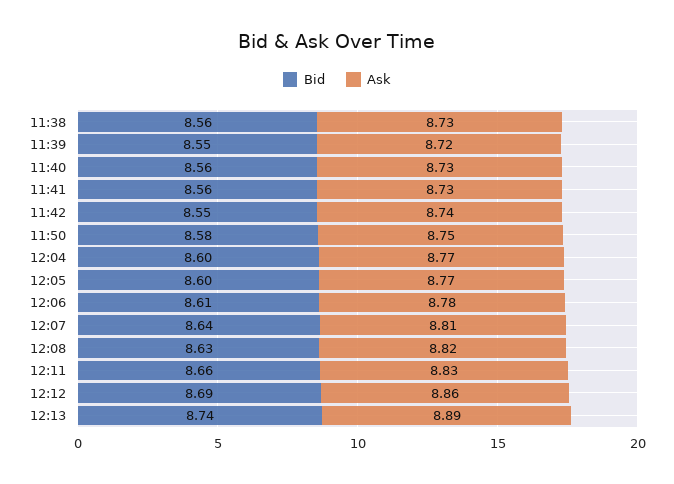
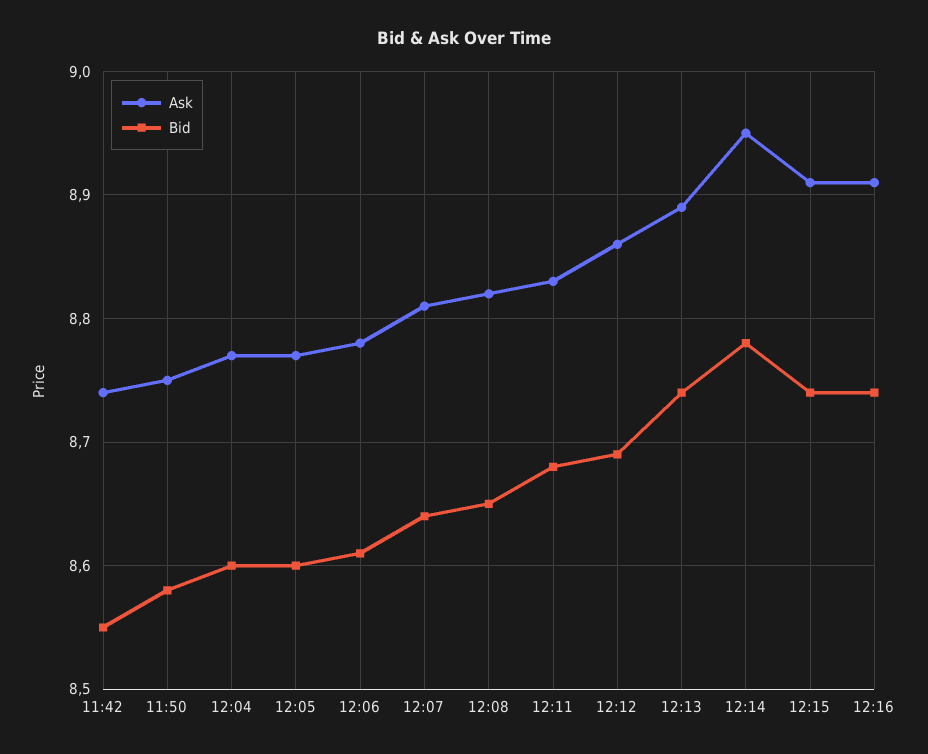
Bid, 11:38: 8.56 -> none
Ask, 11:38: 8.73 -> none
Bid, 11:39: 8.55 -> none
Ask, 11:39: 8.72 -> none
Bid, 11:40: 8.56 -> none
Ask, 11:40: 8.73 -> none
Bid, 11:41: 8.56 -> none
Ask, 11:41: 8.73 -> none
Bid, 12:08: 8.63 -> 8.65
Bid, 12:11: 8.66 -> 8.68
Ask, 12:14: none -> 8.95
Bid, 12:14: none -> 8.78
Ask, 12:15: none -> 8.91
Bid, 12:15: none -> 8.74
Ask, 12:16: none -> 8.91
Bid, 12:16: none -> 8.74

